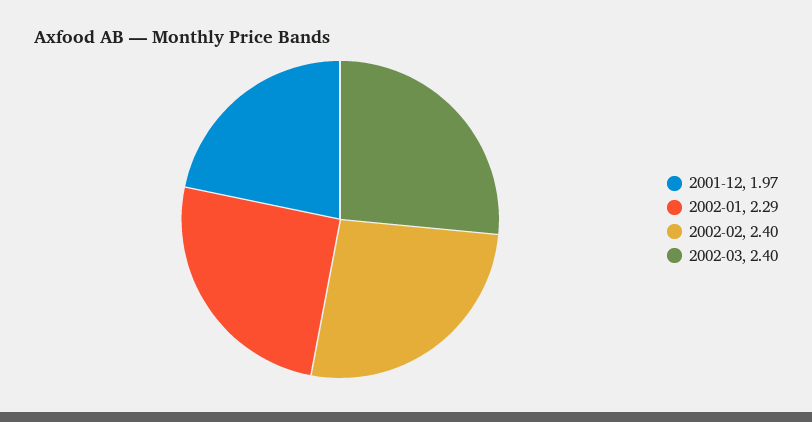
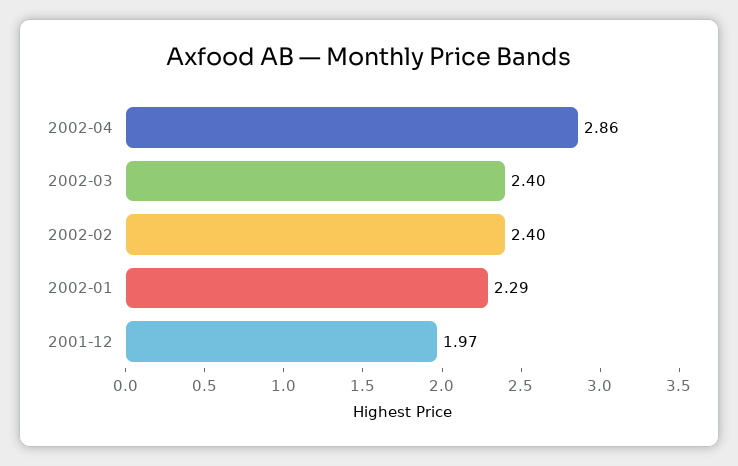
2002-04: none -> 2.86

